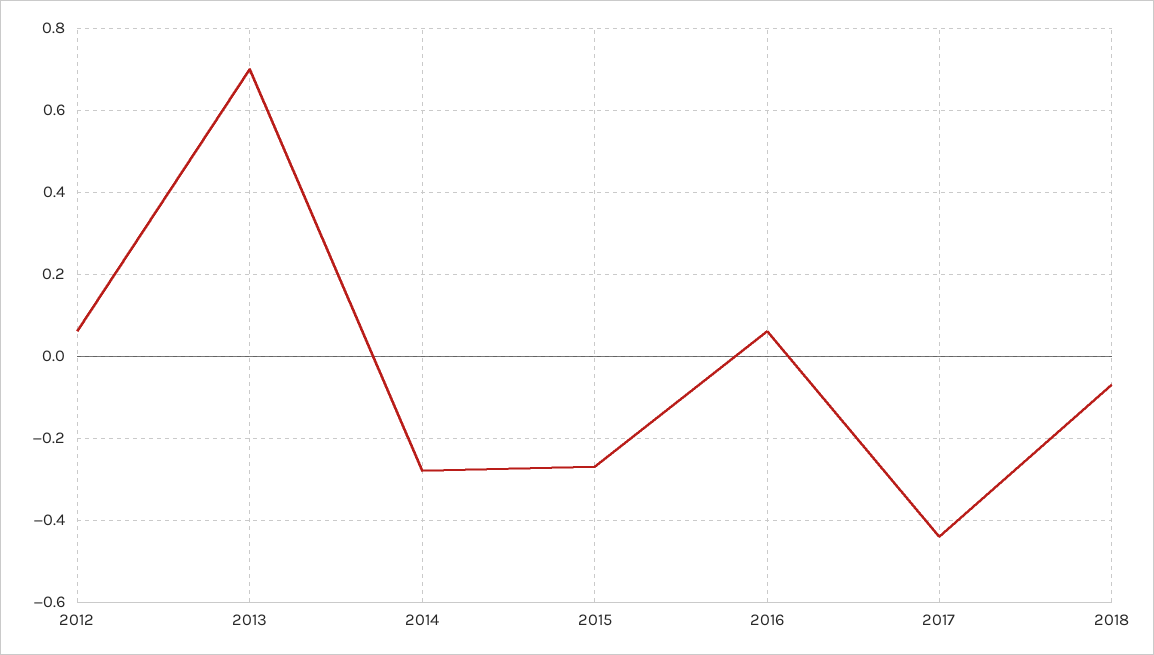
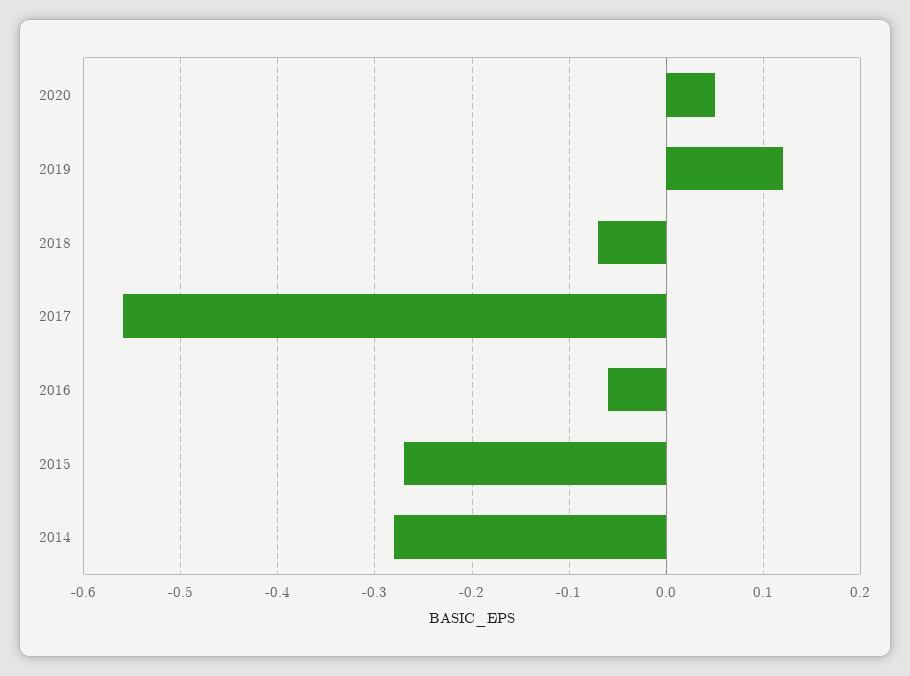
2012: 0.05 -> none
2013: 0.7 -> none
2016: 0.05 -> -0.06
2017: -0.45 -> -0.56
2020: none -> 0.05
2019: none -> 0.12

